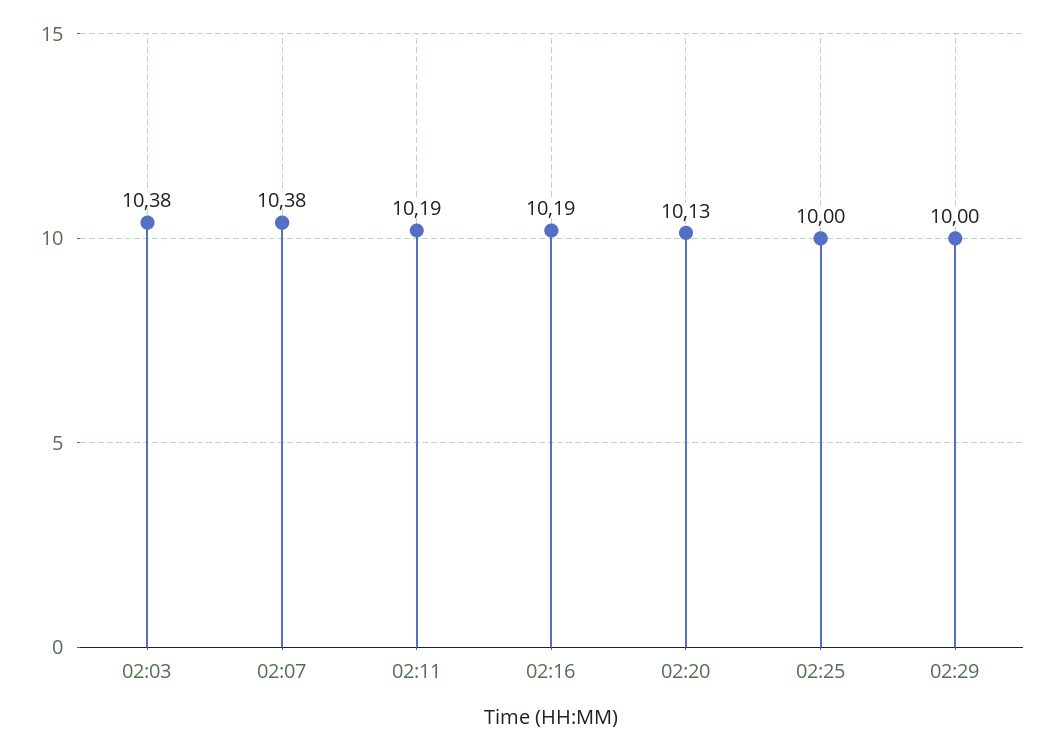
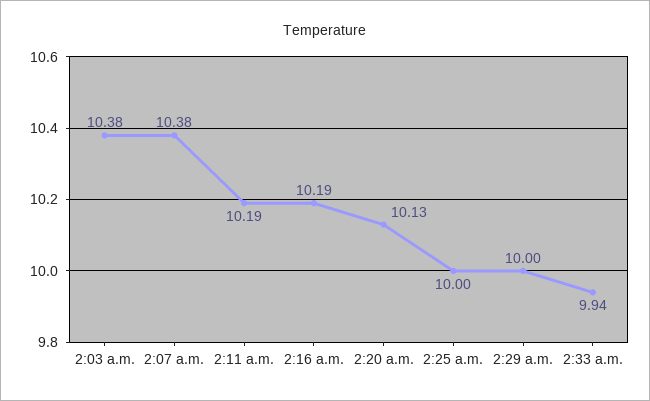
2:33 a.m.: none -> 9.94

